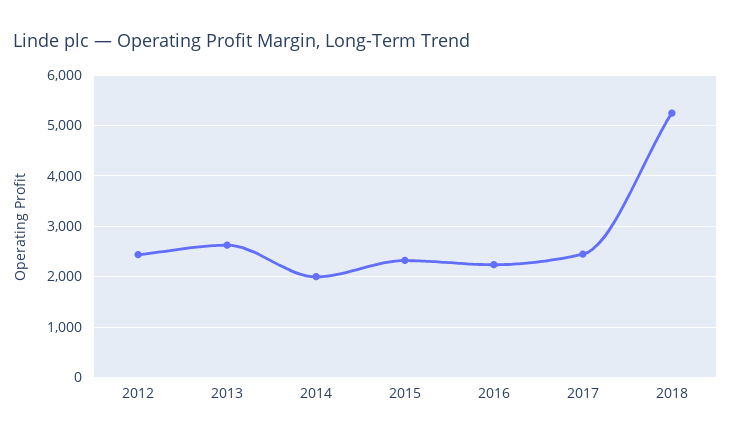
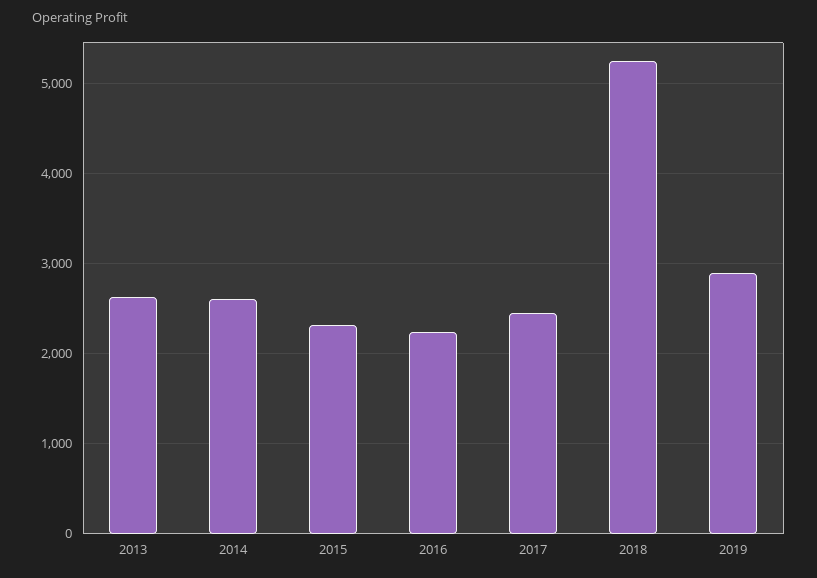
2012: 2400 -> none
2014: 2000 -> 2600
2019: none -> 2900

